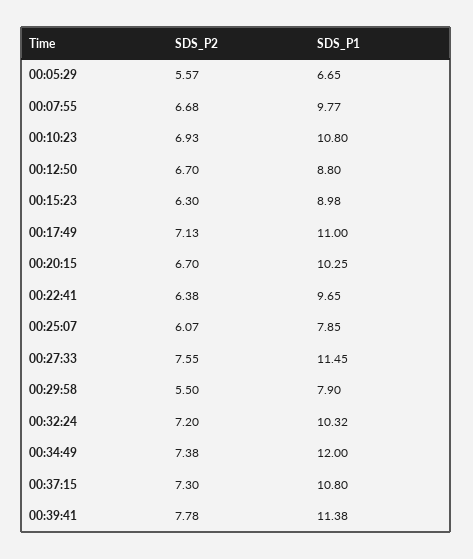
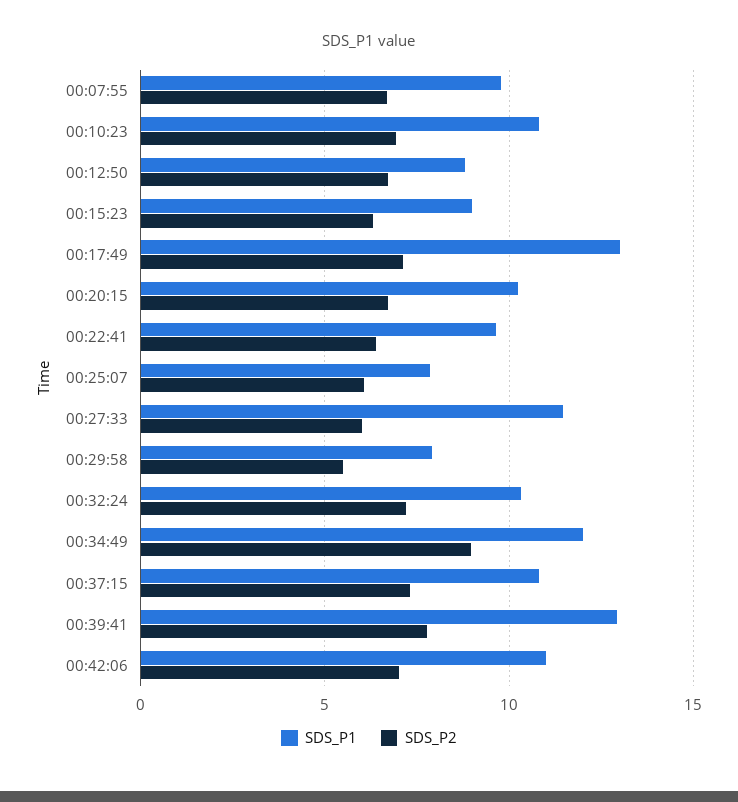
SDS_P2, 00:05:29: 5.57 -> none
SDS_P1, 00:05:29: 6.65 -> none
SDS_P1, 00:17:49: 11 -> 13
SDS_P2, 00:27:33: 7.55 -> 6
SDS_P2, 00:34:49: 7.38 -> 9
SDS_P1, 00:39:41: 11.38 -> 13
SDS_P1, 00:42:06: none -> 11
SDS_P2, 00:42:06: none -> 7

